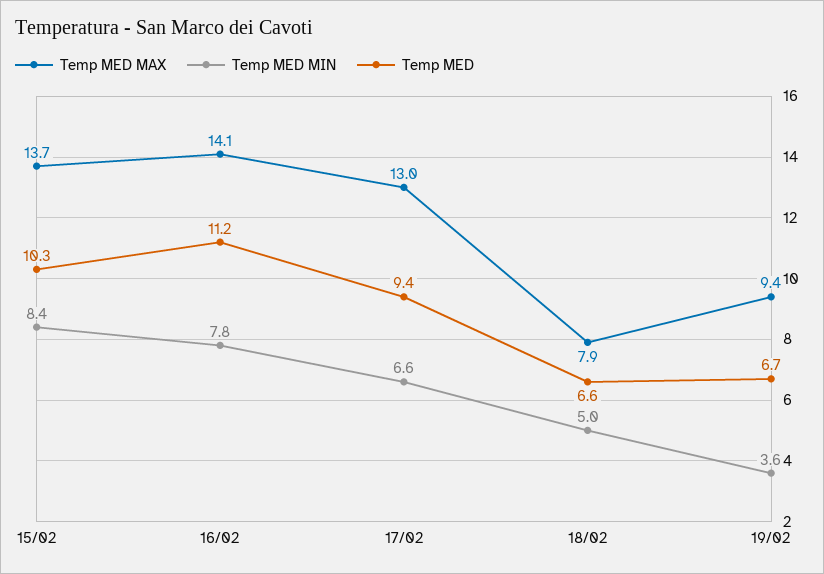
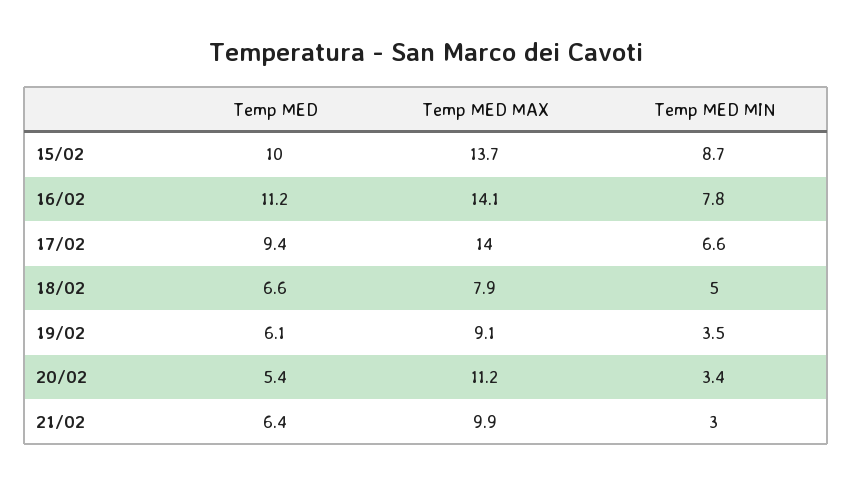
Temp MED MIN, 15/02: 8.4 -> 8.7
Temp MED, 15/02: 10.3 -> 10
Temp MED MAX, 17/02: 13 -> 14
Temp MED MAX, 19/02: 9.4 -> 9.1
Temp MED MIN, 19/02: 3.6 -> 3.5
Temp MED, 19/02: 6.7 -> 6.1
Temp MED, 20/02: none -> 5.4
Temp MED MAX, 20/02: none -> 11.2
Temp MED MIN, 20/02: none -> 3.4
Temp MED, 21/02: none -> 6.4
Temp MED MAX, 21/02: none -> 9.9
Temp MED MIN, 21/02: none -> 3

